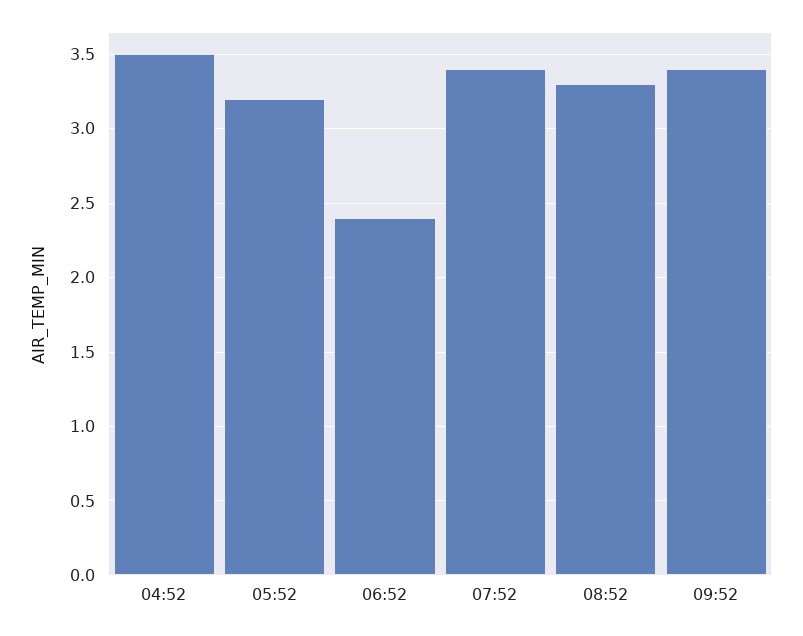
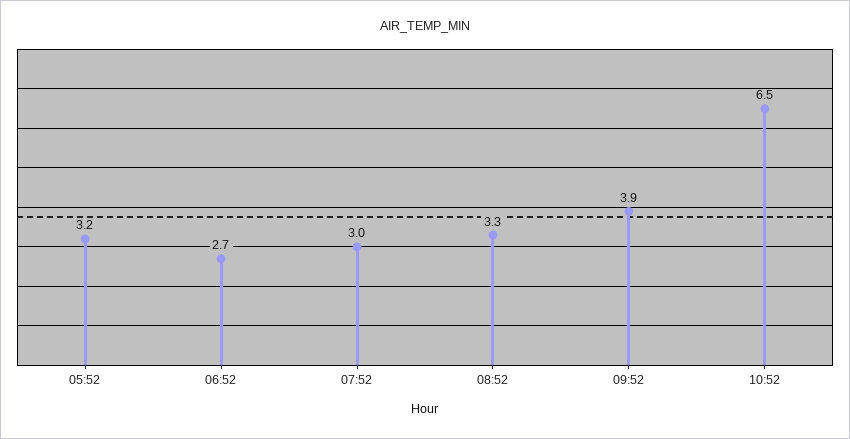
04:52: 3.5 -> none
06:52: 2.4 -> 2.7
07:52: 3.4 -> 3
09:52: 3.4 -> 3.9
10:52: none -> 6.5

